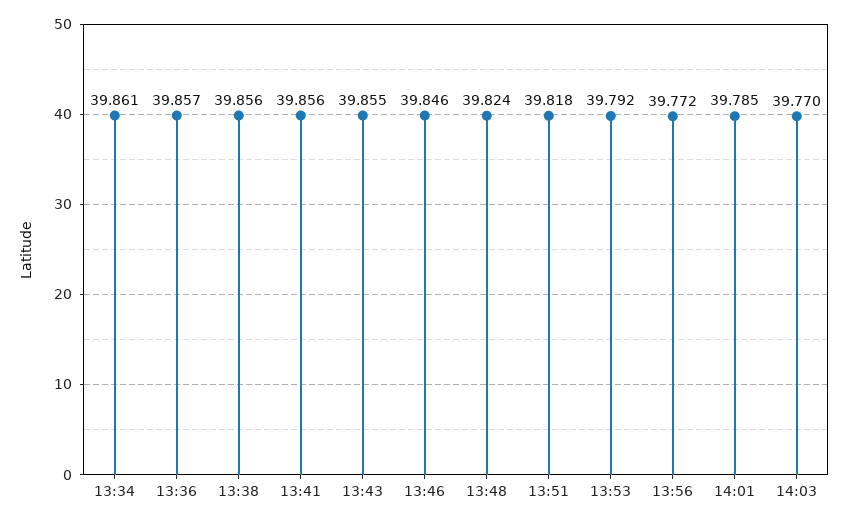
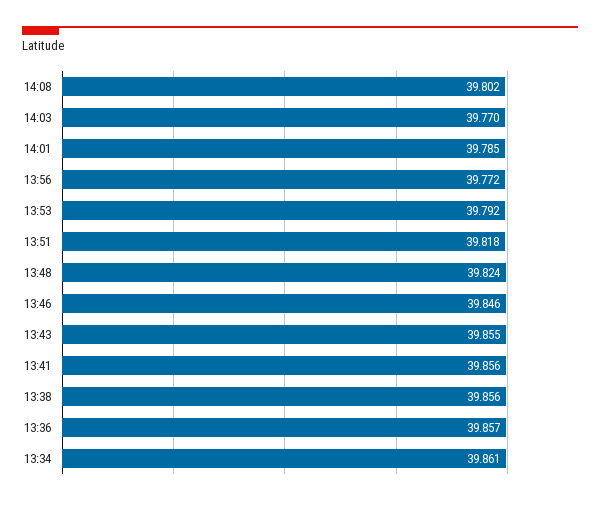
14:08: none -> 39.802

